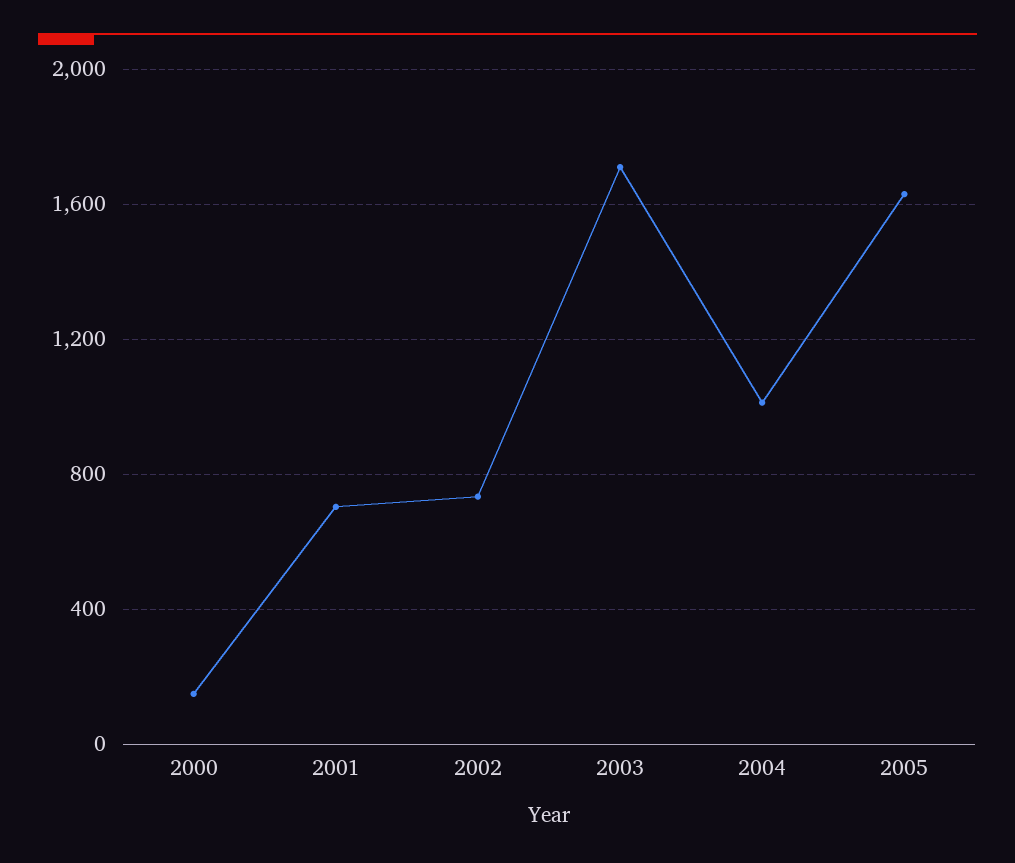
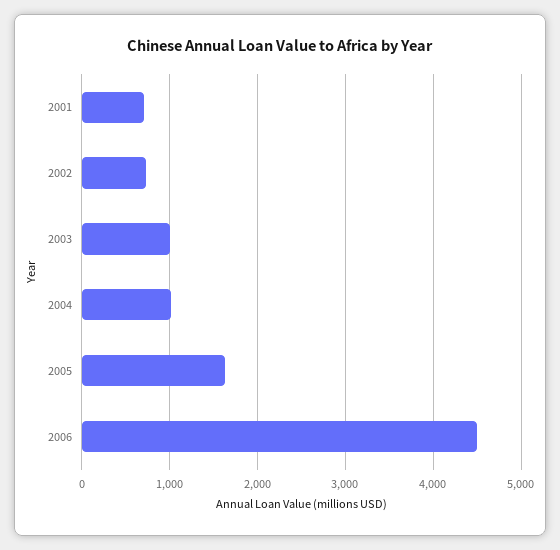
2000: 150 -> none
2003: 1700 -> 1000
2006: none -> 4500

